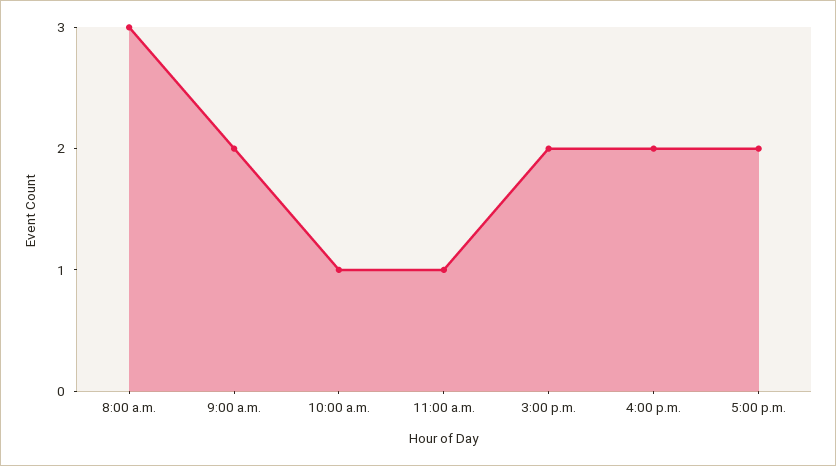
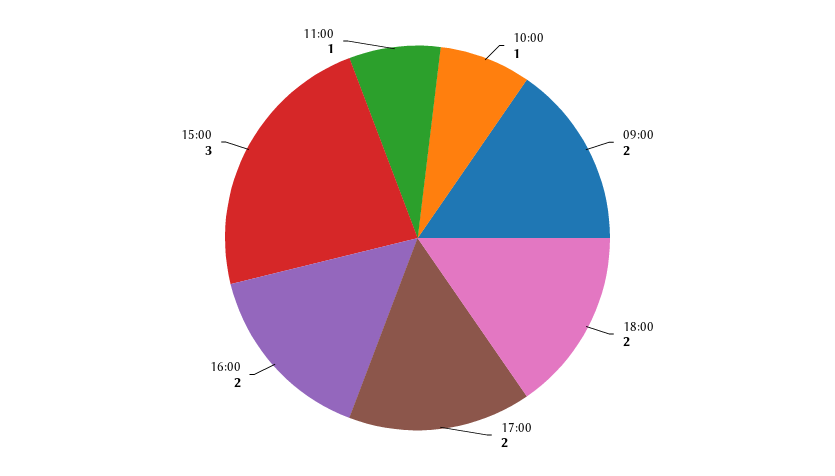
8:00 a.m.: 3 -> none
3:00 p.m.: 2 -> 3
18:00: none -> 2

